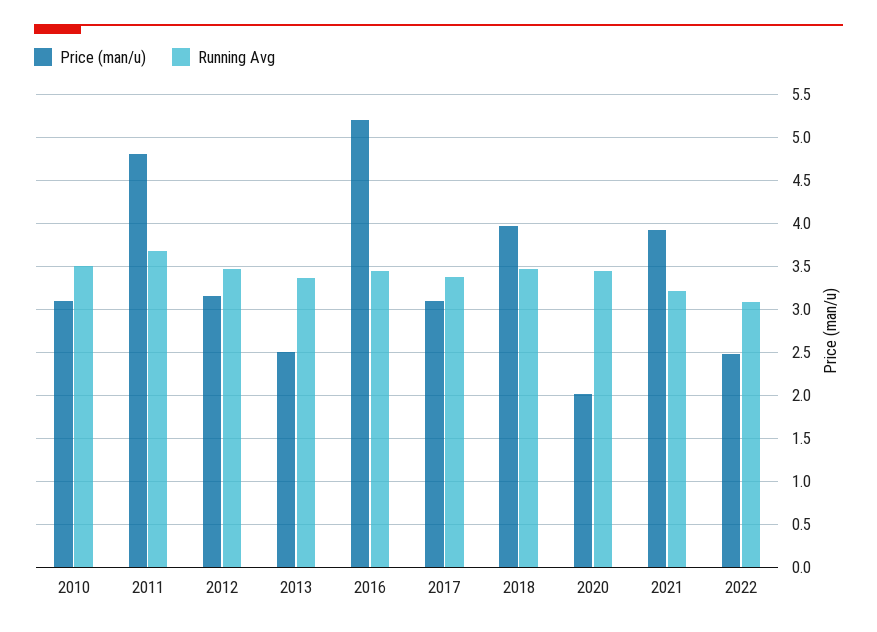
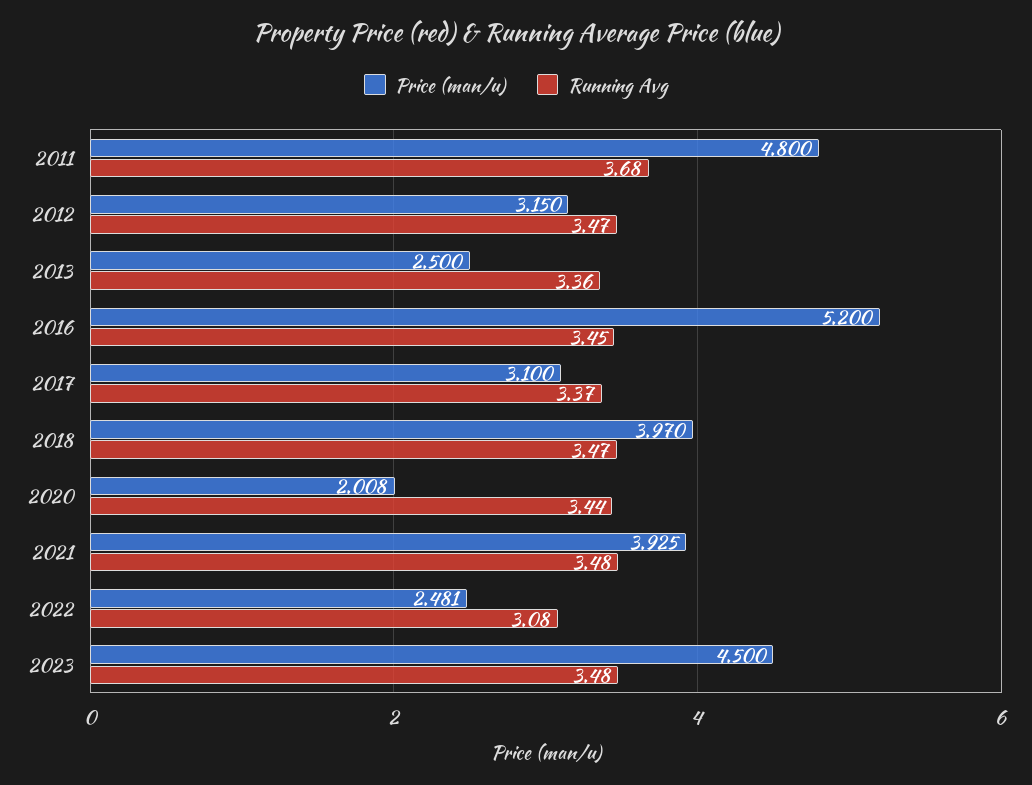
Price (man/u), 2010: 3.1 -> none
Running Avg, 2010: 3.5 -> none
Running Avg, 2021: 3.2 -> 3.48
Price (man/u), 2023: none -> 4.5
Running Avg, 2023: none -> 3.48

